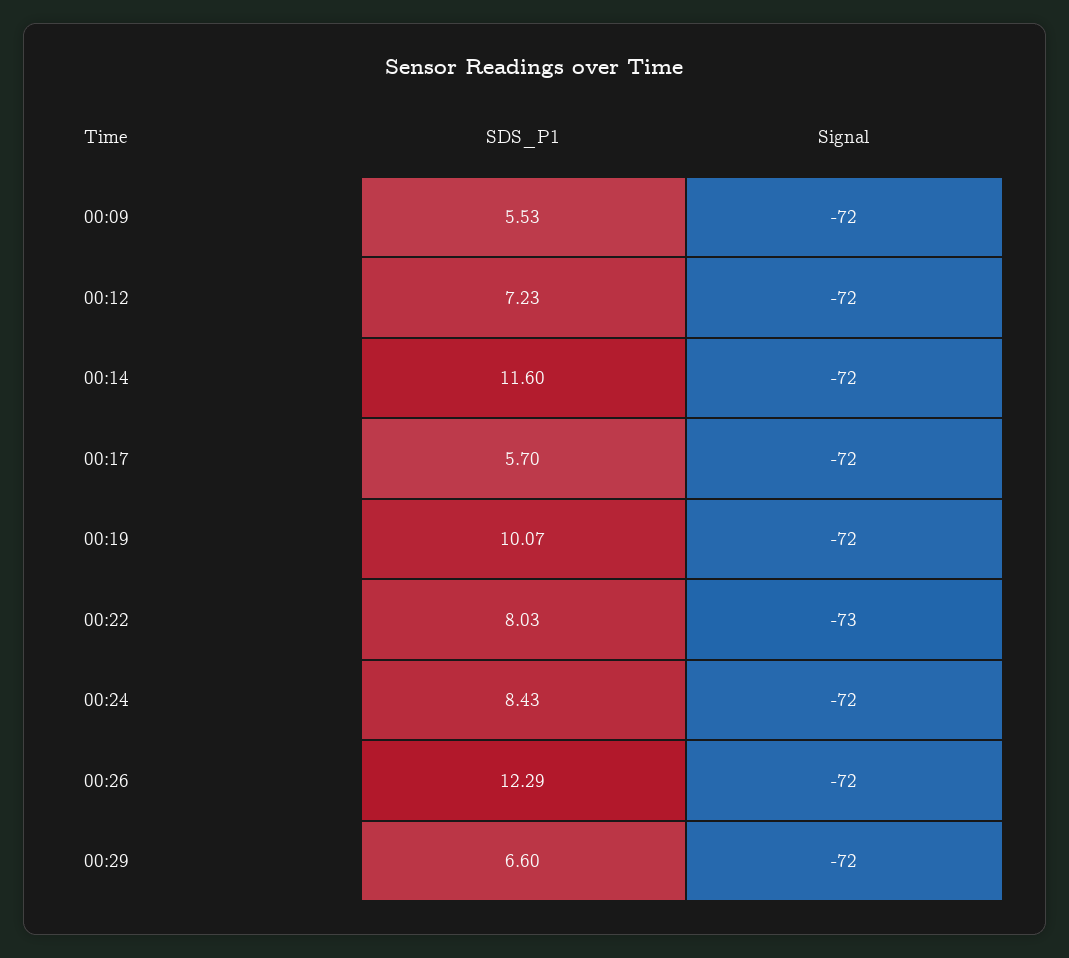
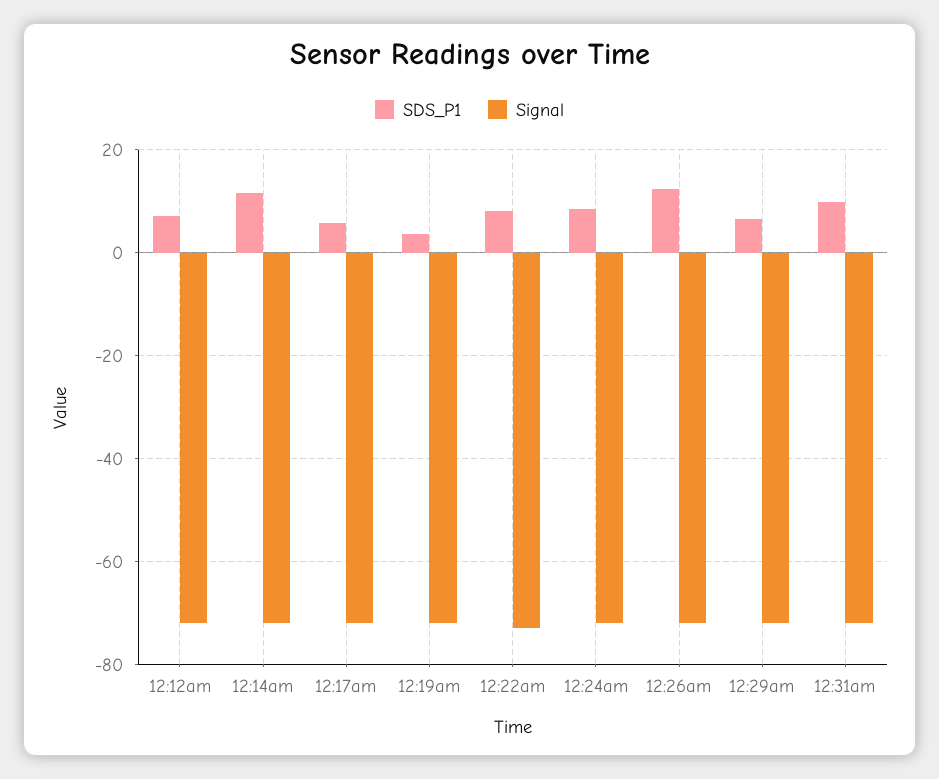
SDS_P1, 00:09: 5.53 -> none
Signal, 00:09: -72 -> none
SDS_P1, 00:19: 10.07 -> 4
SDS_P1, 12:31am: none -> 10
Signal, 12:31am: none -> -72

